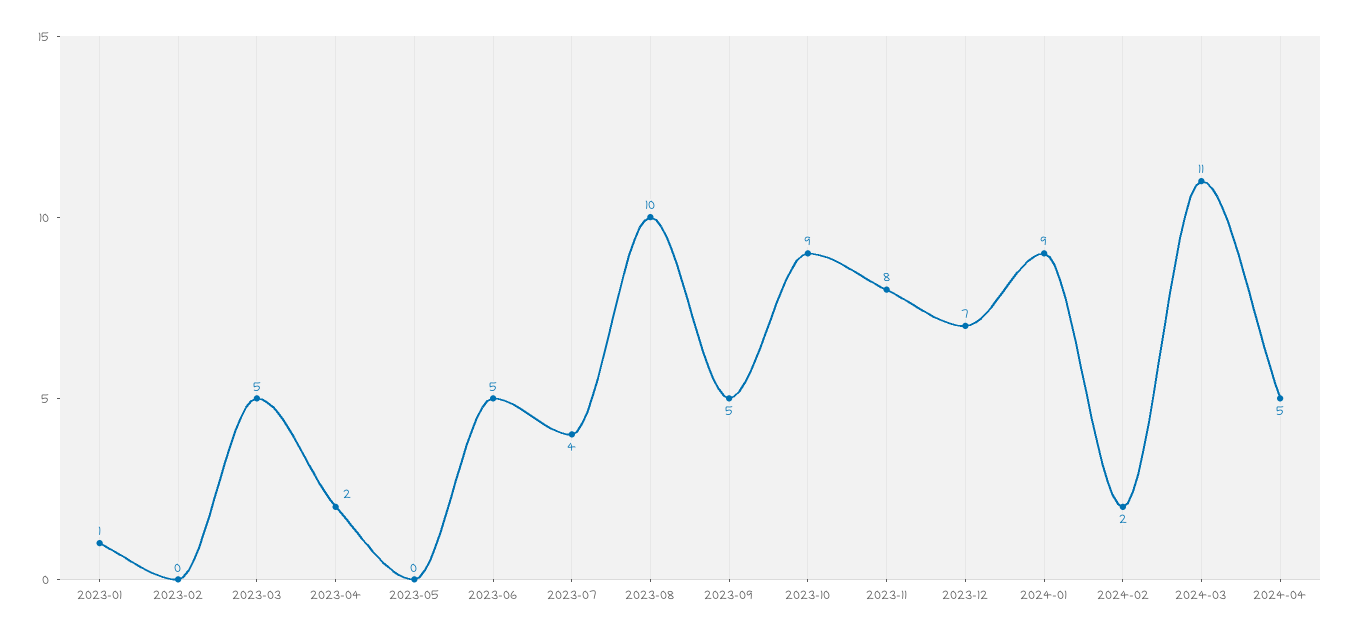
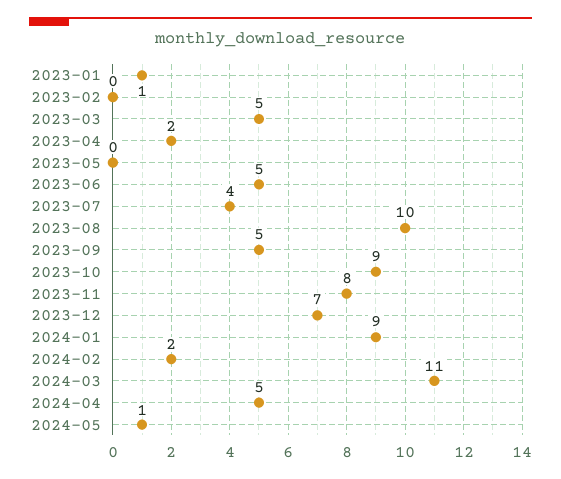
2024-05: none -> 1

